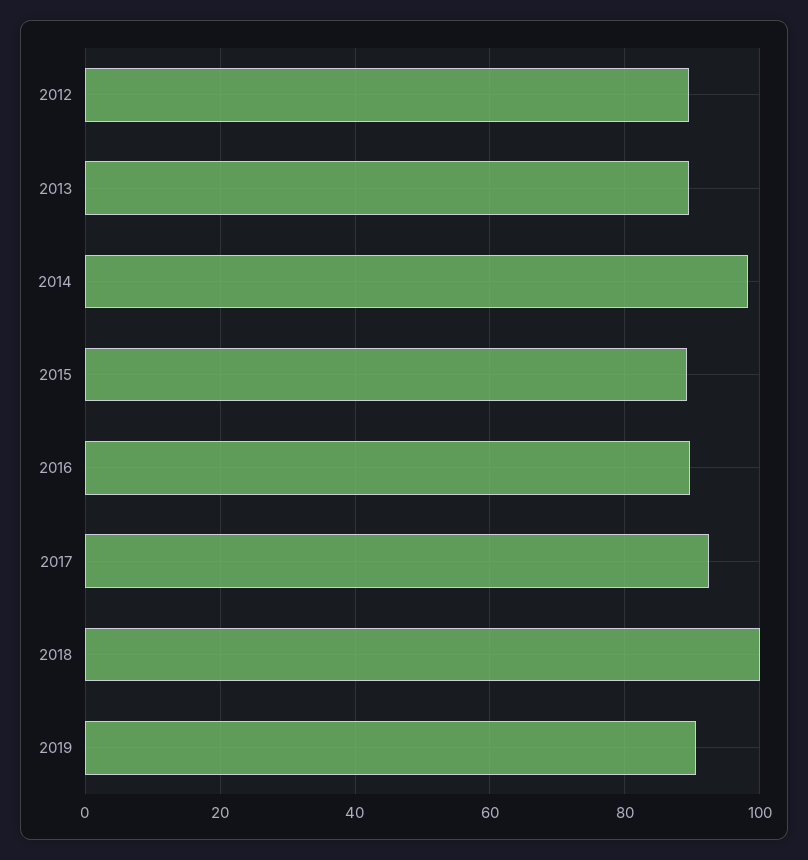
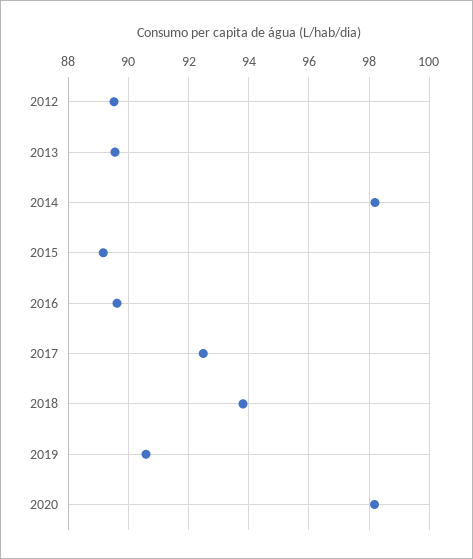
2018: 100 -> 93.8
2020: none -> 98.2

